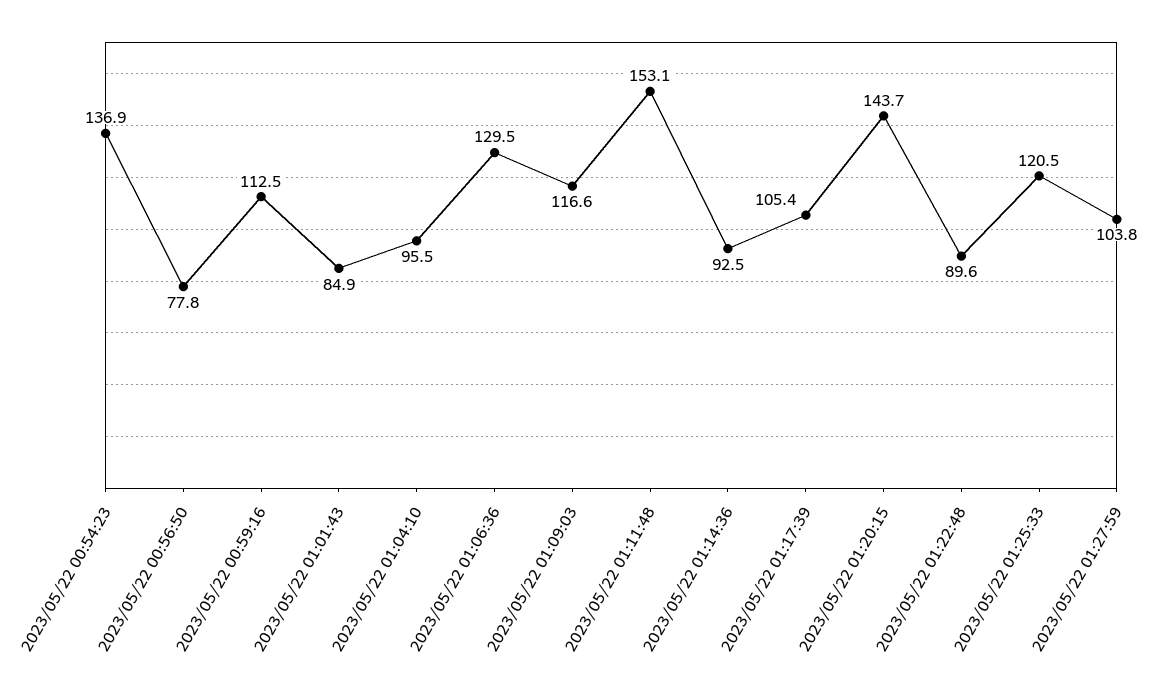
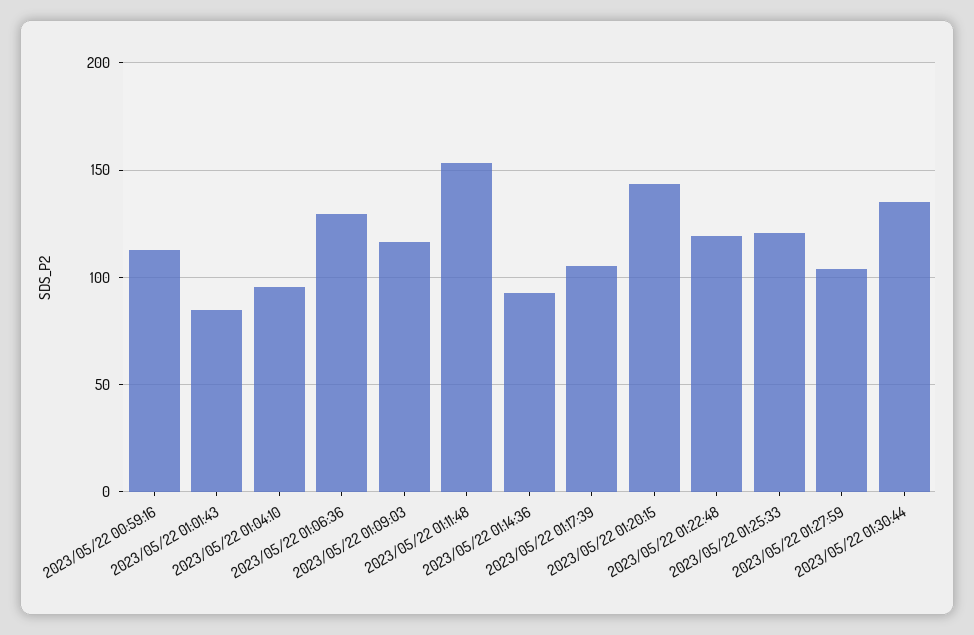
2023/05/22 00:54:23: 136.9 -> none
2023/05/22 00:56:50: 77.8 -> none
2023/05/22 01:22:48: 89.6 -> 120
2023/05/22 01:30:44: none -> 135

